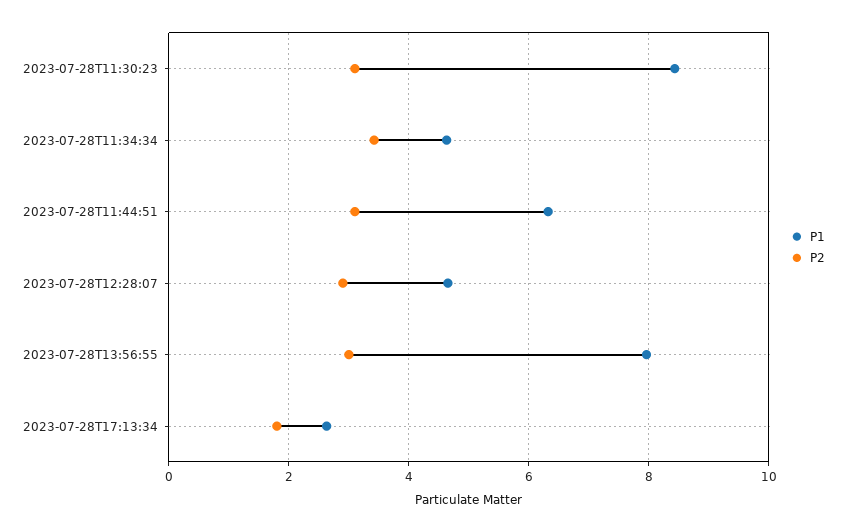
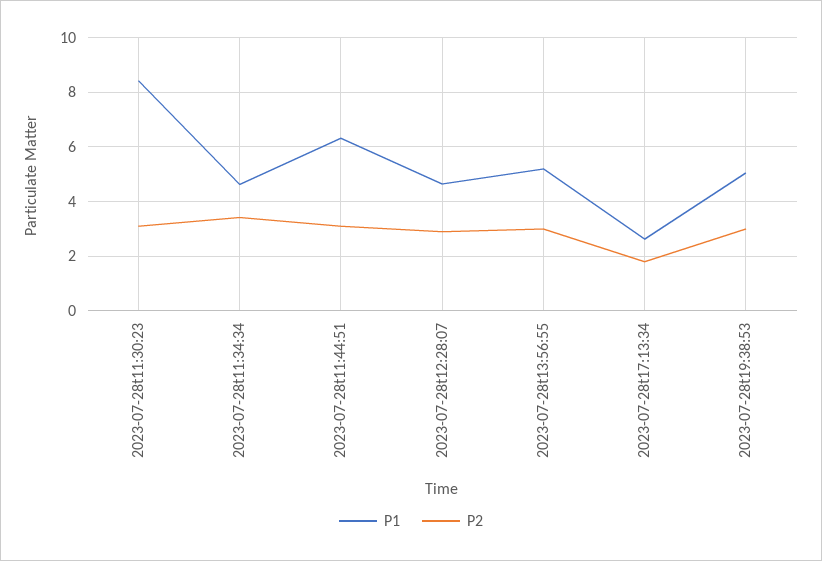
P1, 2023-07-28T13:56:55: 8 -> 5.25
P1, 2023-07-28t19:38:53: none -> 5
P2, 2023-07-28t19:38:53: none -> 3

